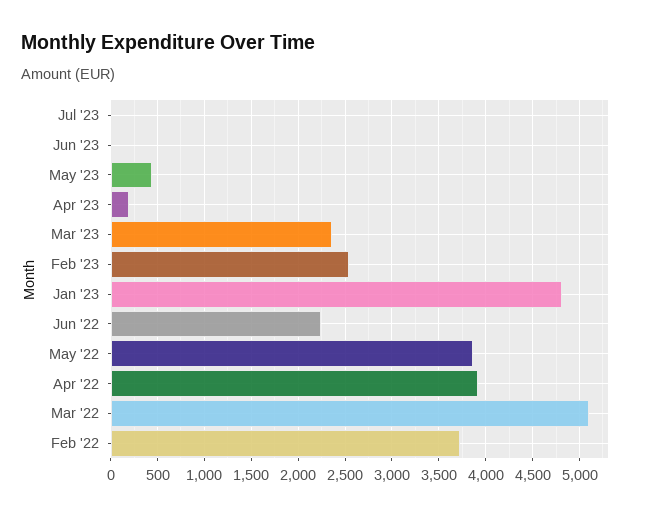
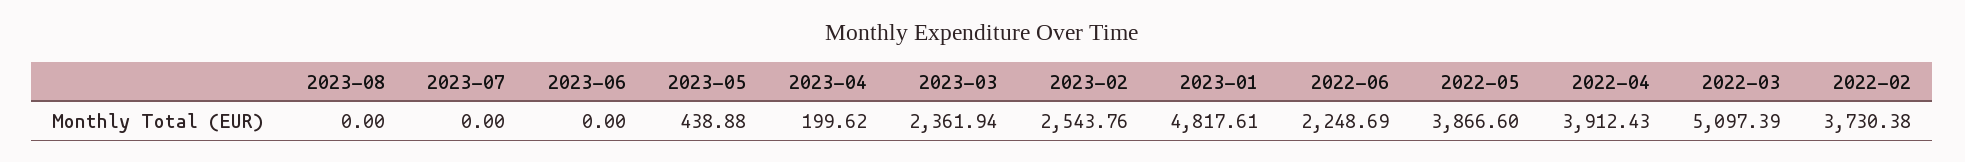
2023-08: none -> 0

